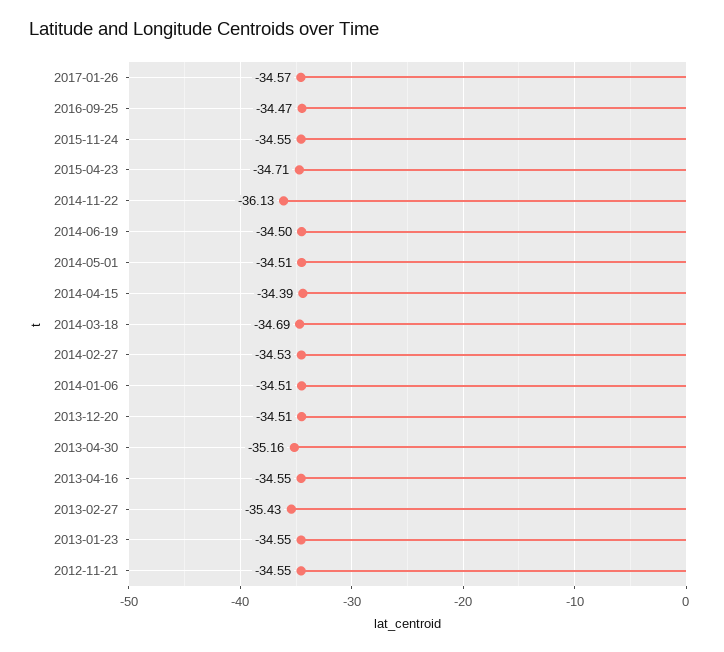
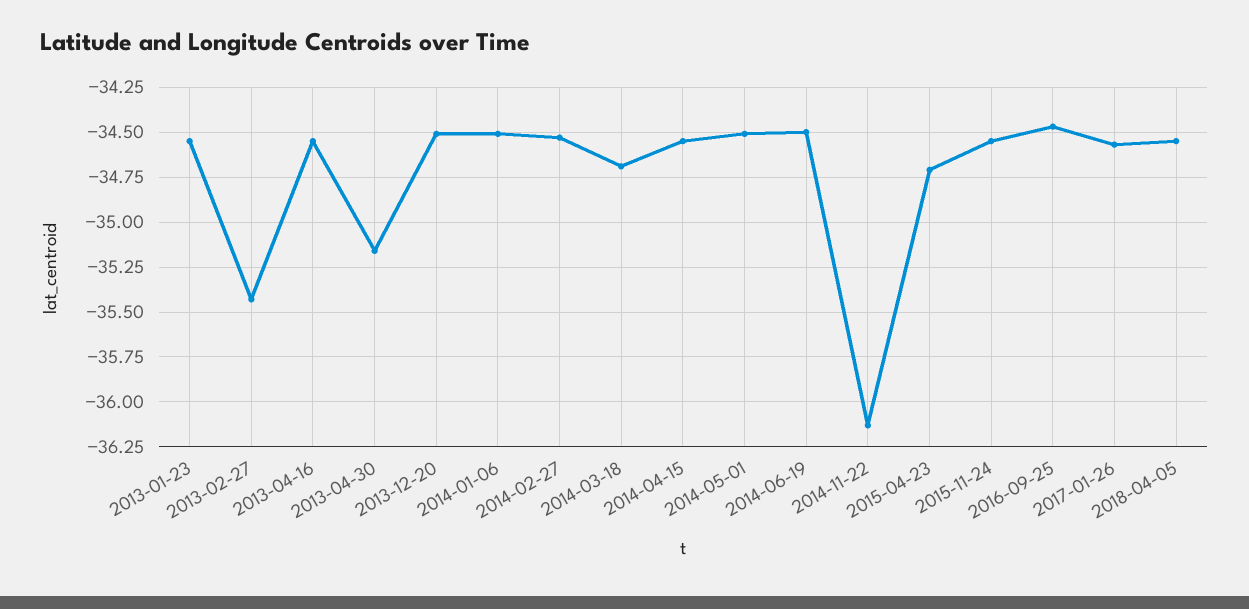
2014-04-15: -34.39 -> -34.55
2012-11-21: -34.55 -> none
2018-04-05: none -> -34.55

